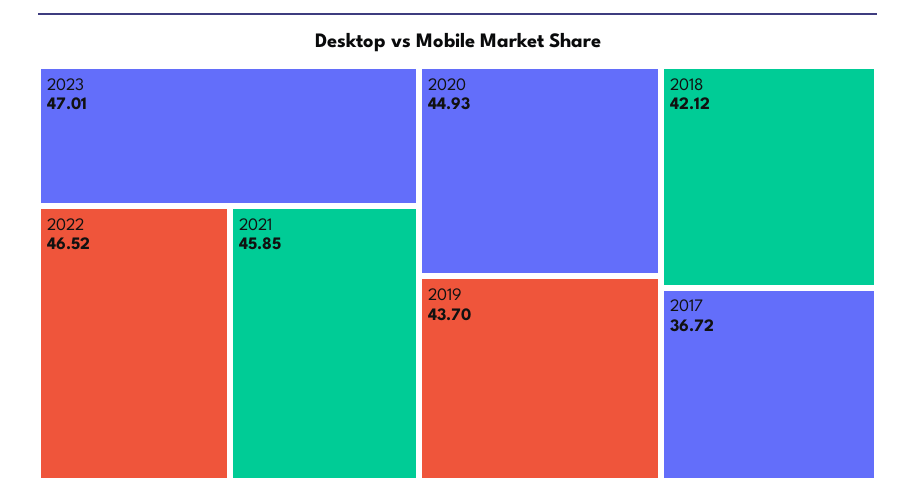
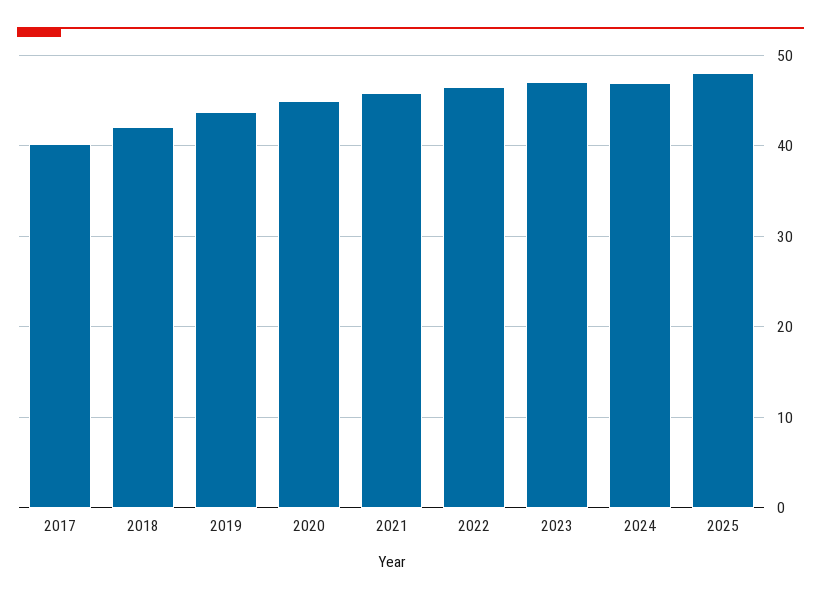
2017: 36.72 -> 40
2024: none -> 47
2025: none -> 48

